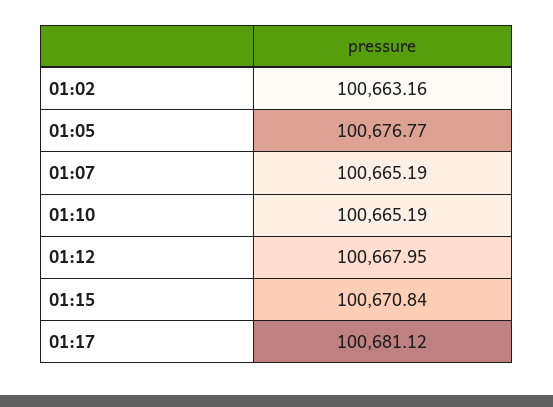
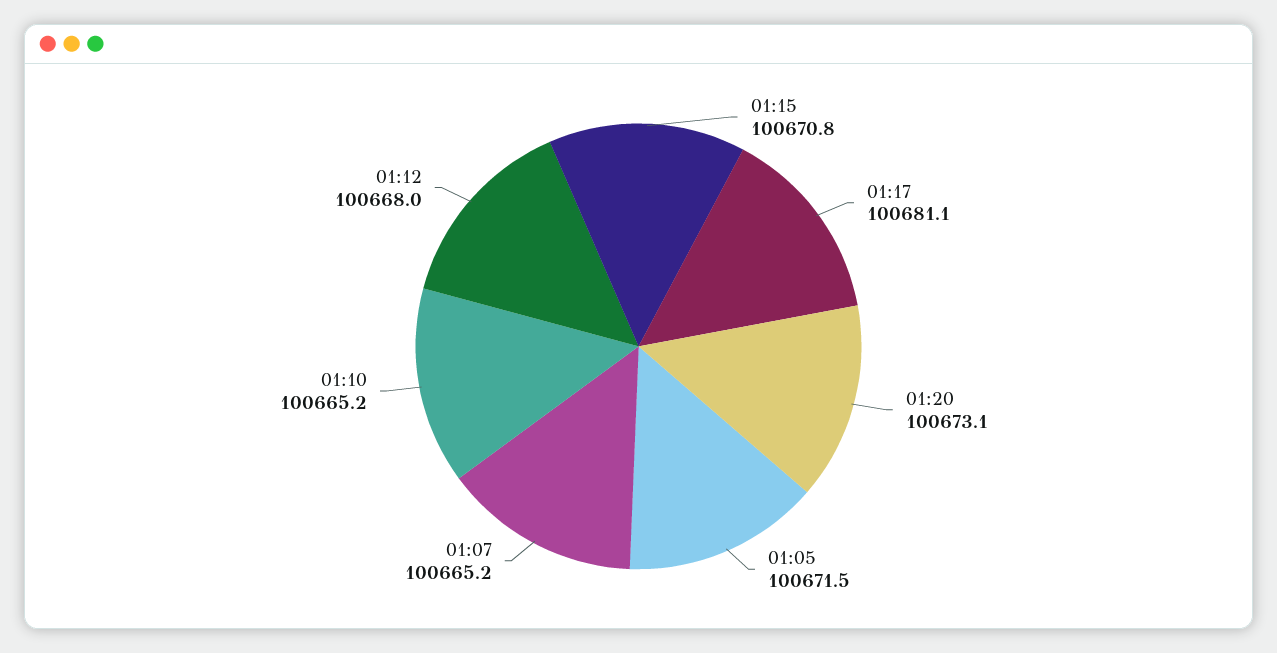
01:02: 100663.16 -> none
01:05: 100676.77 -> 100671.5
01:20: none -> 100673.1

